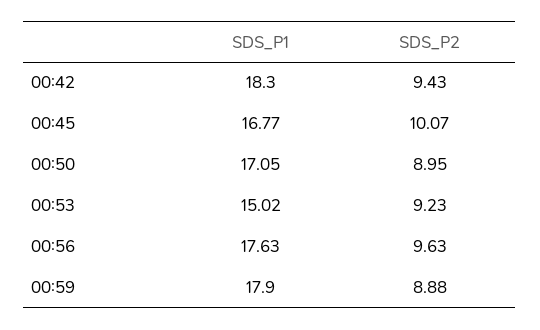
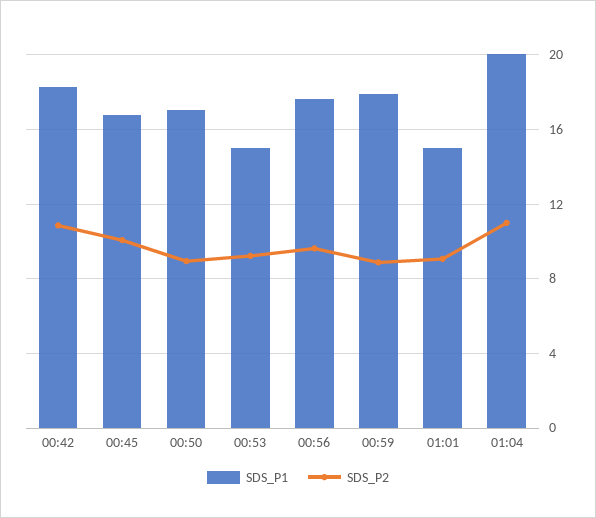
SDS_P2, 00:42: 9.43 -> 11
SDS_P1, 01:01: none -> 15
SDS_P2, 01:01: none -> 9
SDS_P1, 01:04: none -> 20
SDS_P2, 01:04: none -> 11

